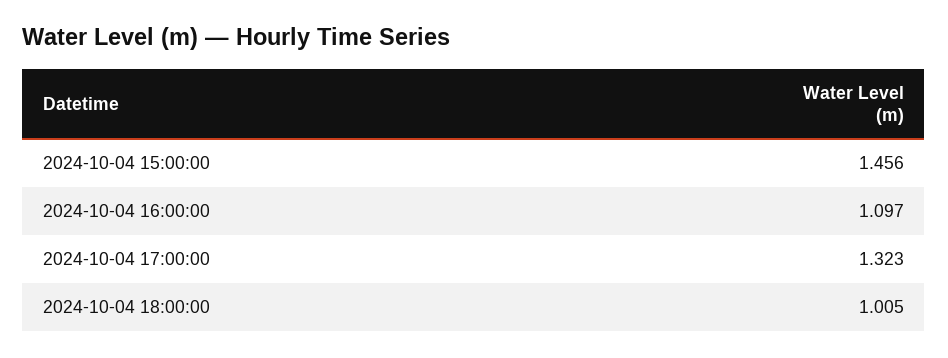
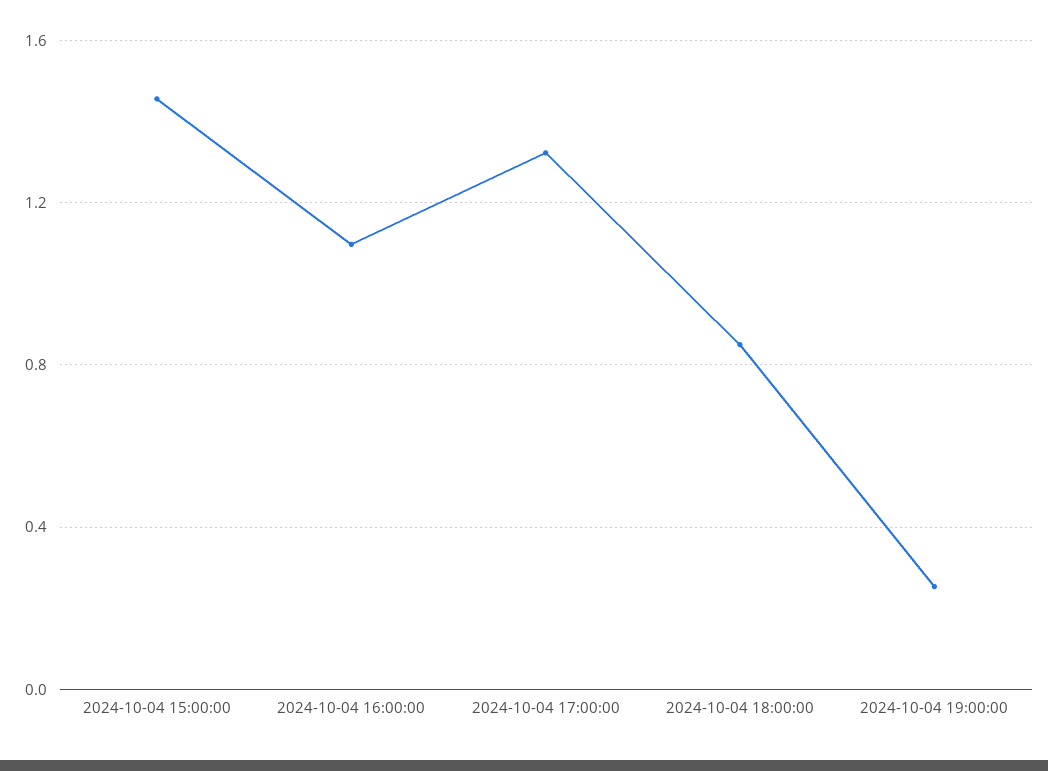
2024-10-04 18:00:00: 1.005 -> 0.85
2024-10-04 19:00:00: none -> 0.25

